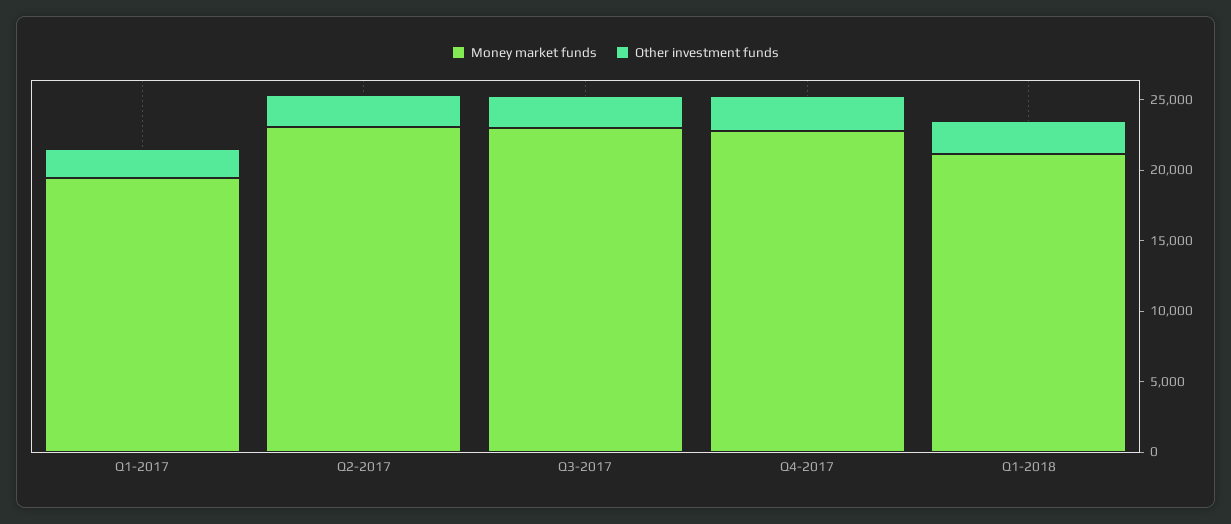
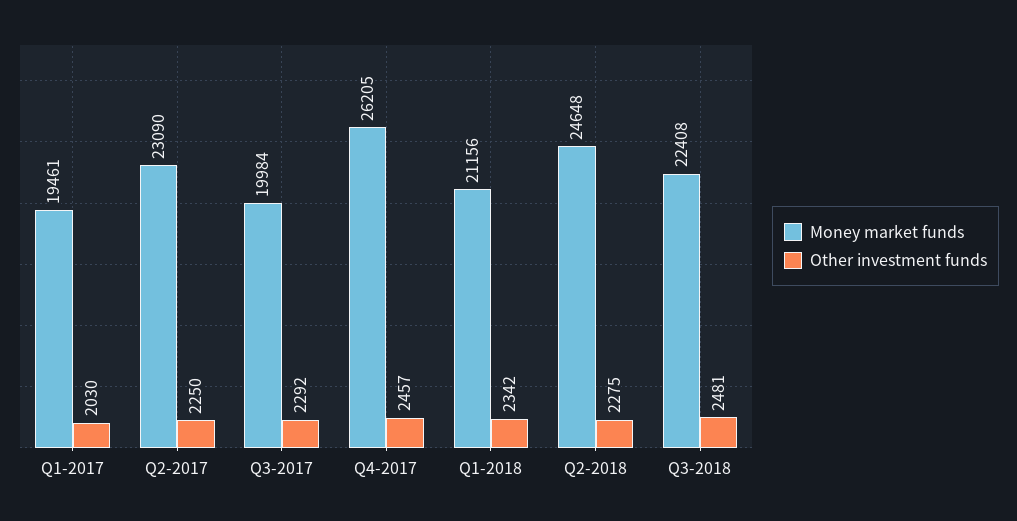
Money market funds, Q3-2017: 23000 -> 19984
Money market funds, Q4-2017: 23000 -> 26205
Money market funds, Q2-2018: none -> 24648
Other investment funds, Q2-2018: none -> 2275
Money market funds, Q3-2018: none -> 22408
Other investment funds, Q3-2018: none -> 2481

